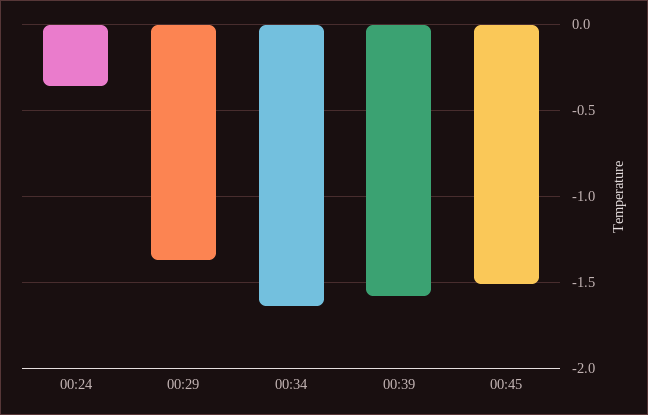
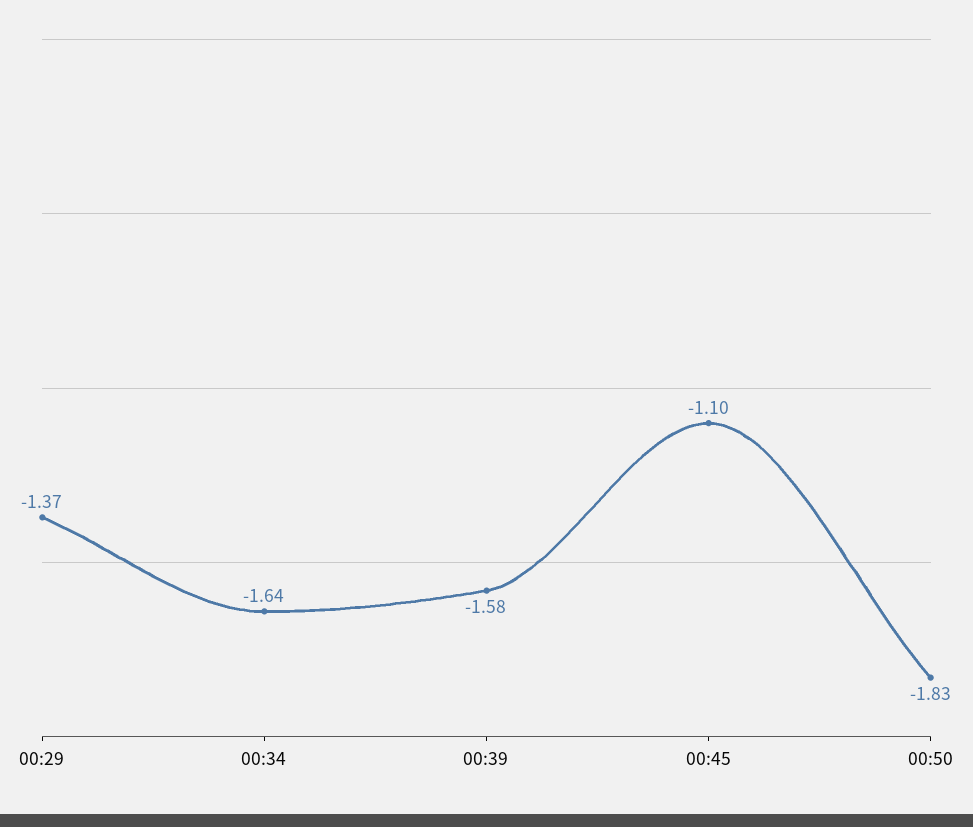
00:24: -0.35 -> none
00:45: -1.5 -> -1.1
00:50: none -> -1.83

